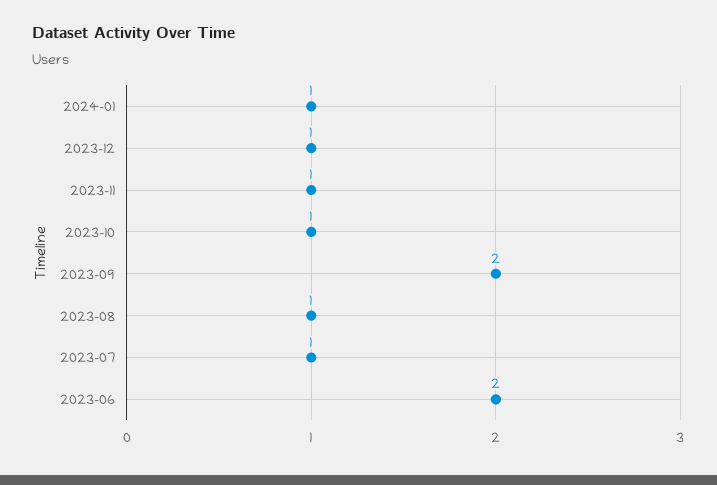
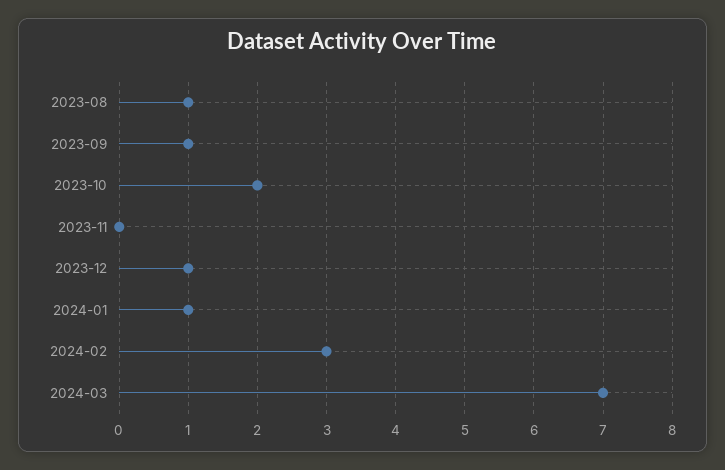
2023-11: 1 -> 0
2023-10: 1 -> 2
2023-09: 2 -> 1
2023-07: 1 -> none
2023-06: 2 -> none
2024-02: none -> 3
2024-03: none -> 7

